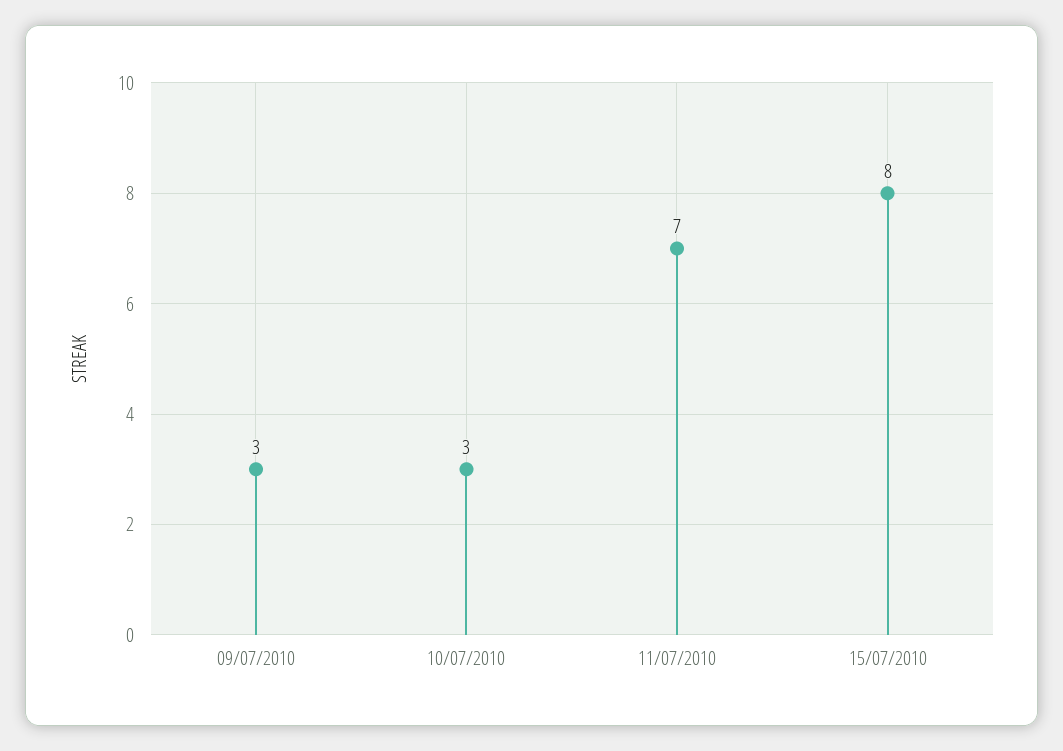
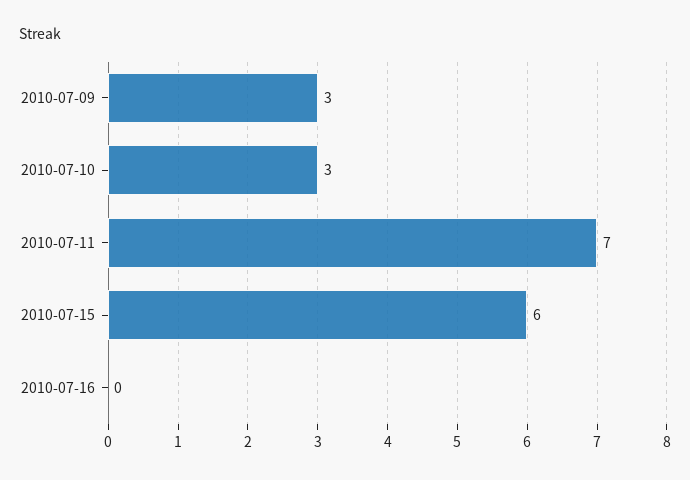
15/07/2010: 8 -> 6
2010-07-16: none -> 0

